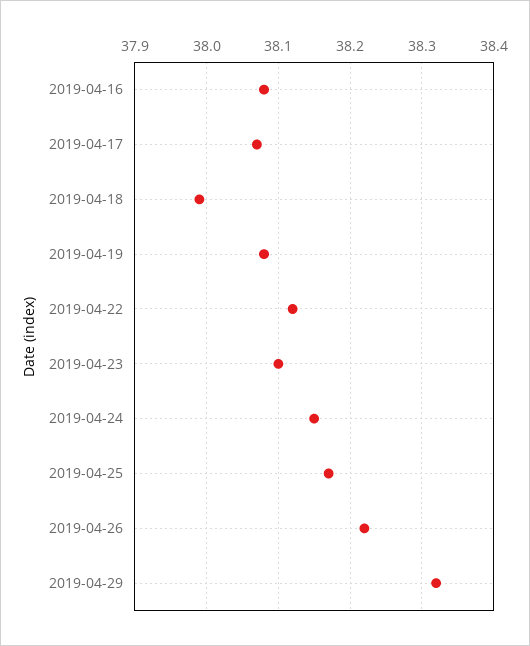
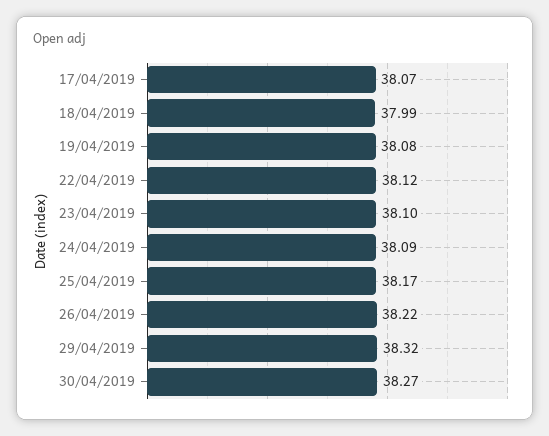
2019-04-16: 38.08 -> none
2019-04-24: 38.15 -> 38.09
30/04/2019: none -> 38.27

